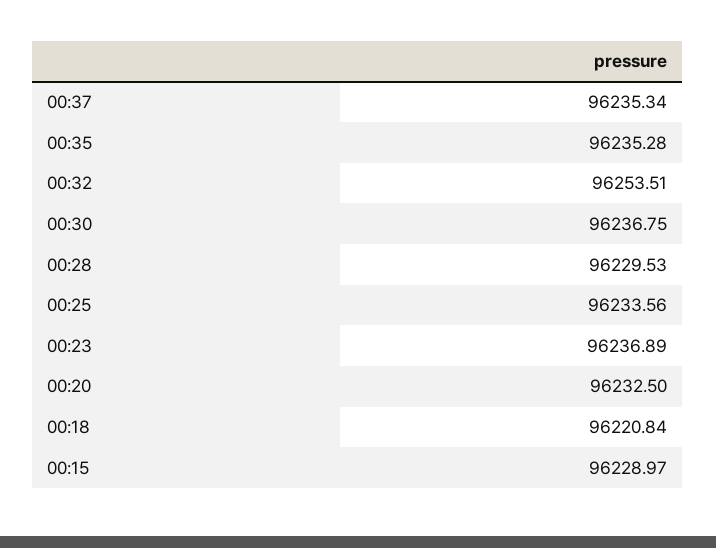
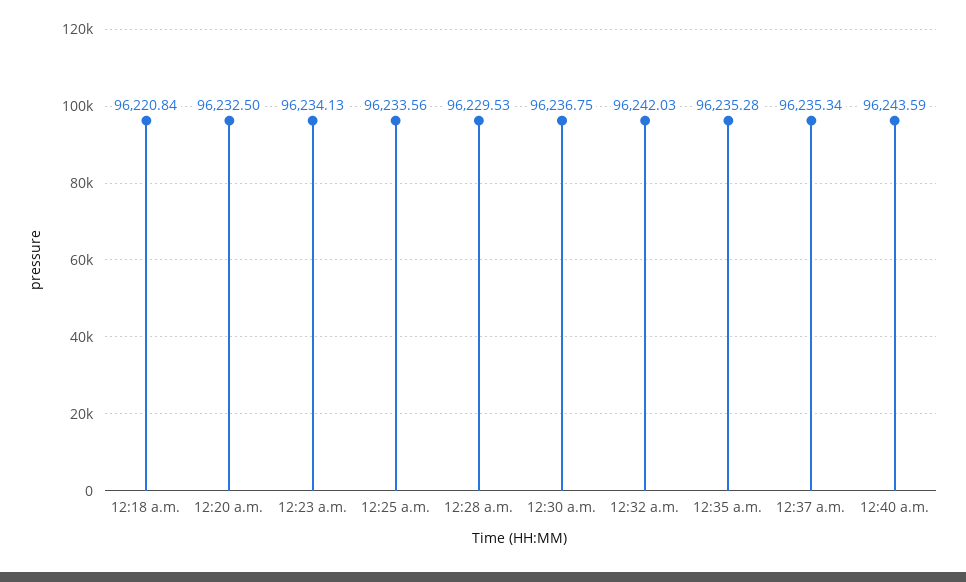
00:32: 96253.51 -> 96242.03
00:23: 96236.89 -> 96234.13
00:15: 96228.97 -> none
12:40 a.m.: none -> 96243.59

